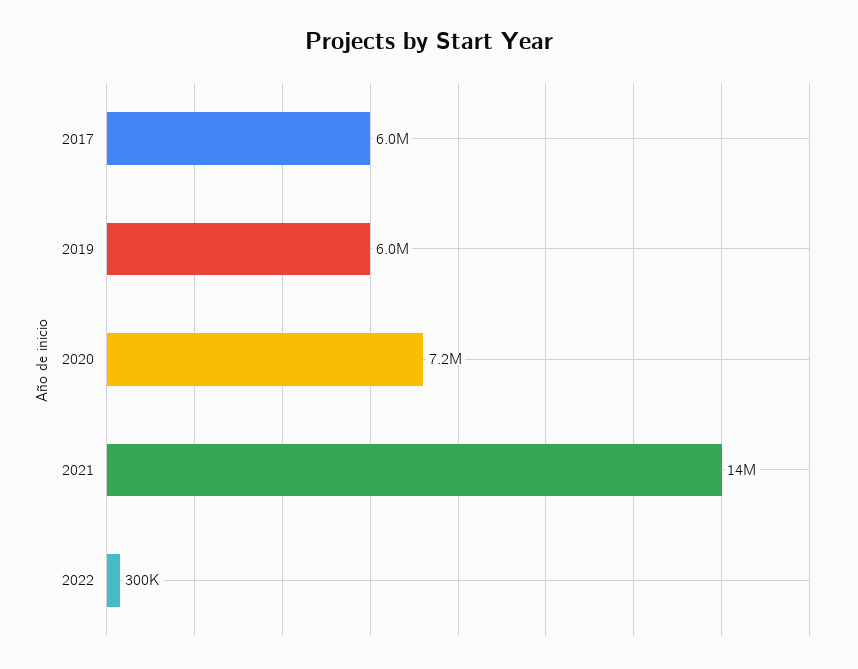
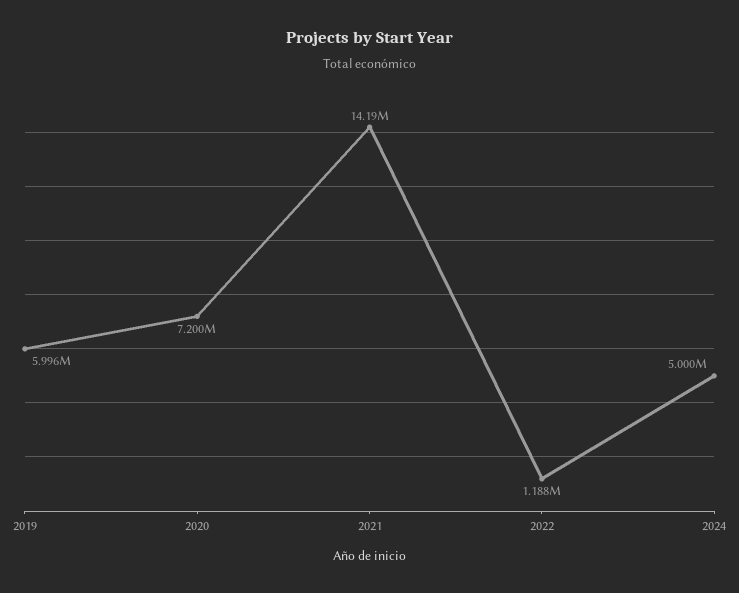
2017: 6000000 -> none
2022: 300000 -> 1188000
2024: none -> 5000000

